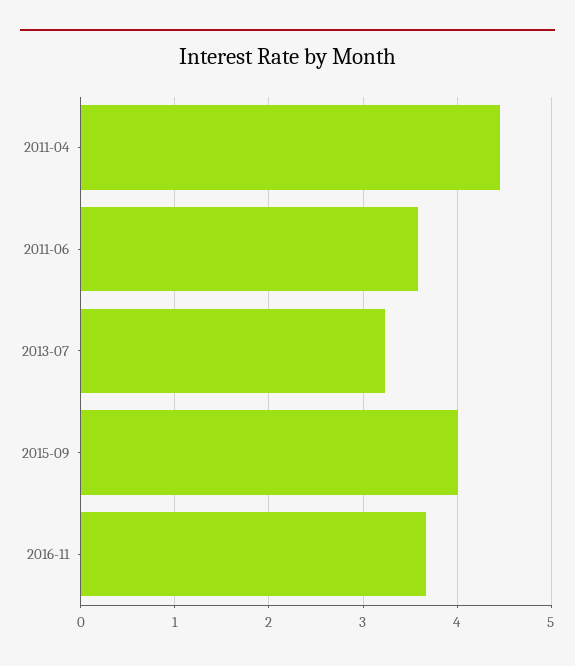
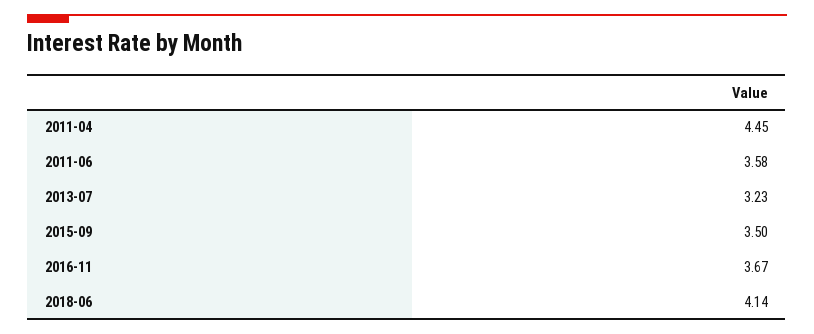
2015-09: 4 -> 3.5
2018-06: none -> 4.14

